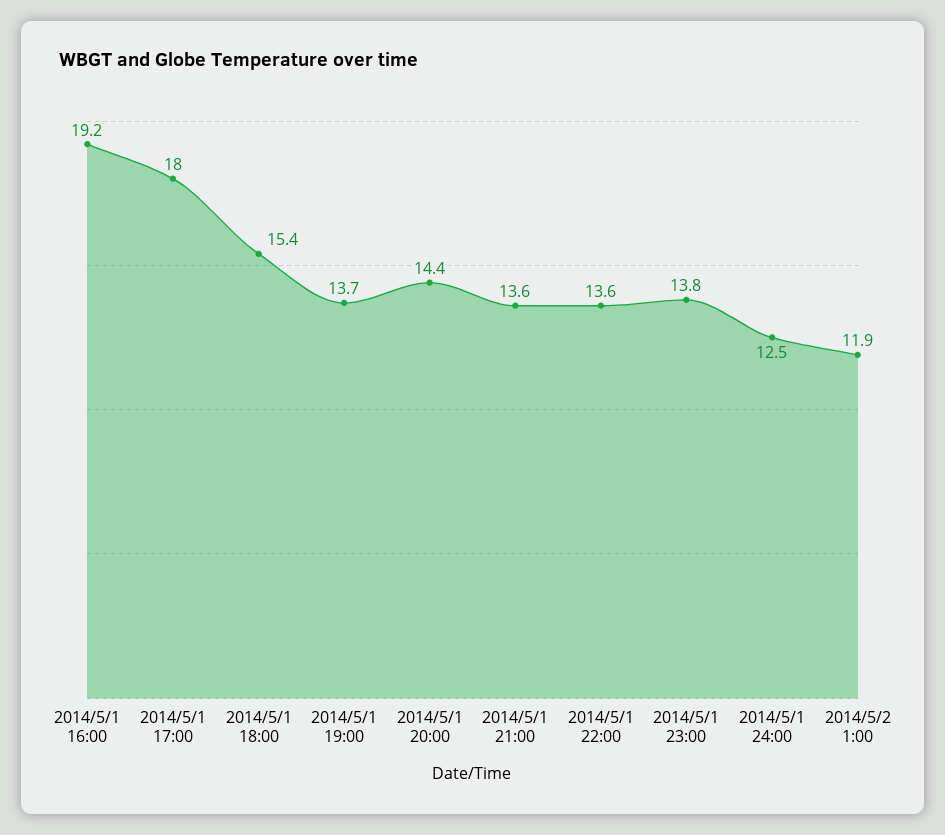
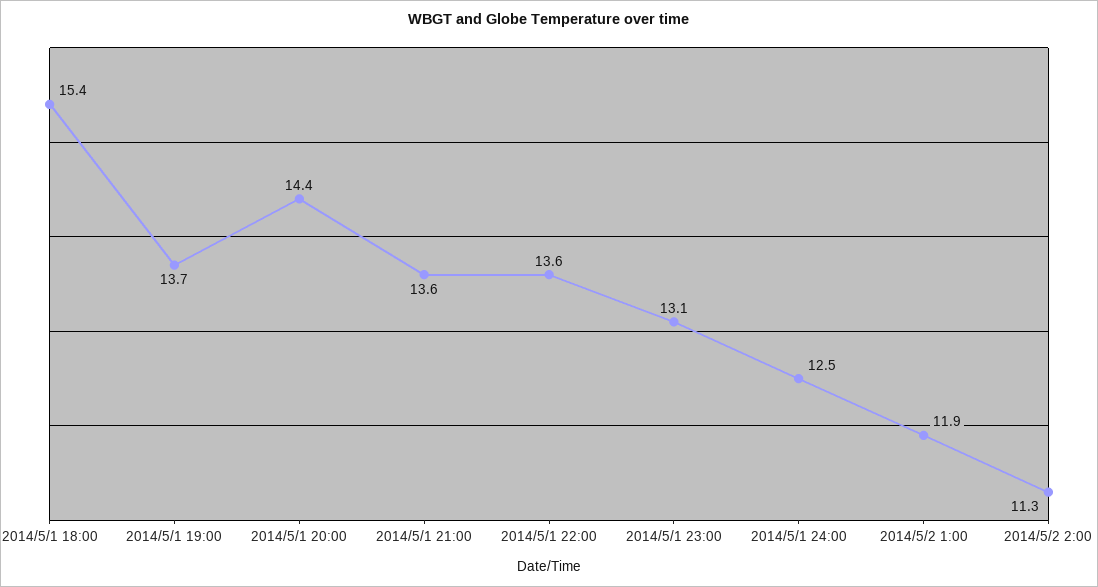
2014/5/1 16:00: 19.2 -> none
2014/5/1 17:00: 18 -> none
2014/5/1 23:00: 13.8 -> 13.1
2014/5/2 2:00: none -> 11.3

